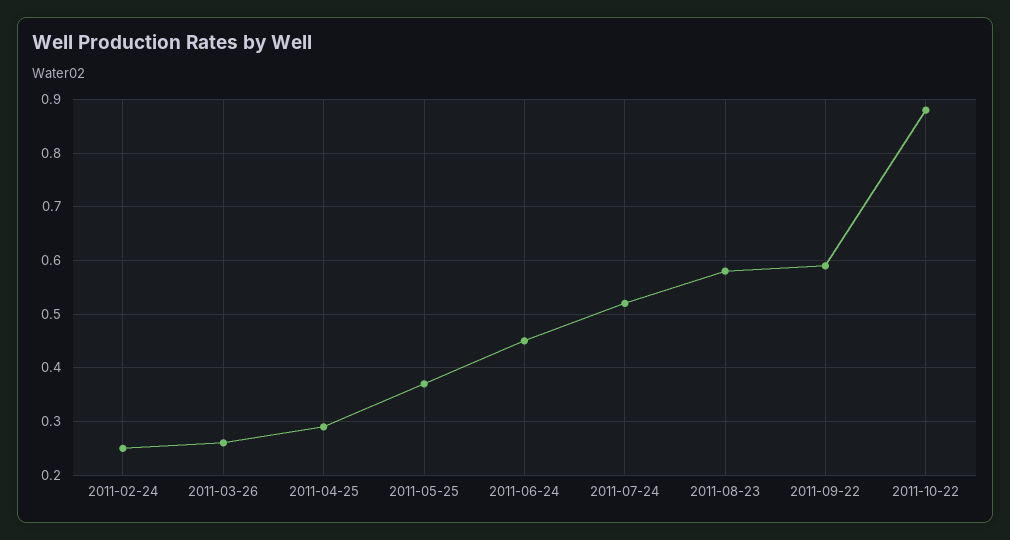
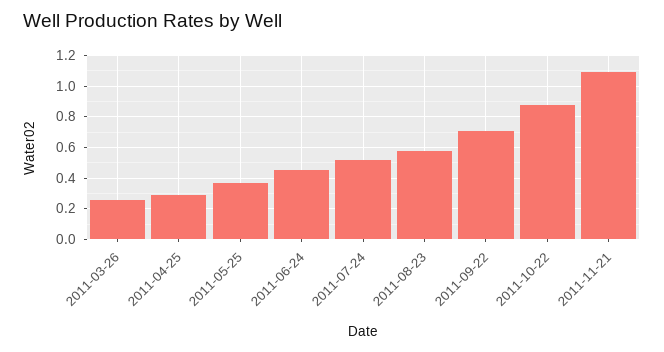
2011-02-24: 0.25 -> none
2011-09-22: 0.6 -> 0.7
2011-11-21: none -> 1.1

